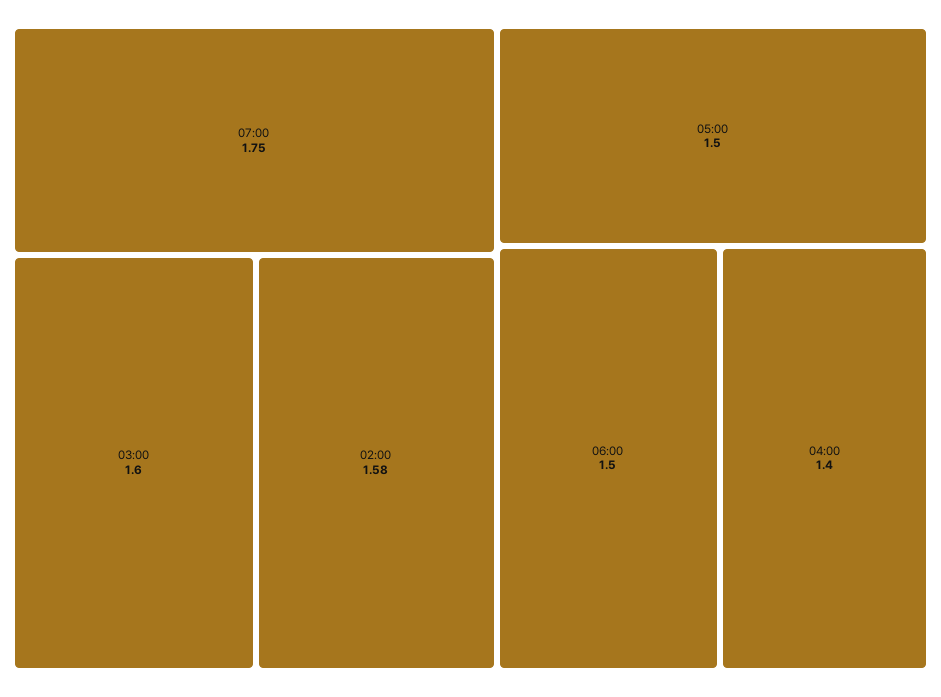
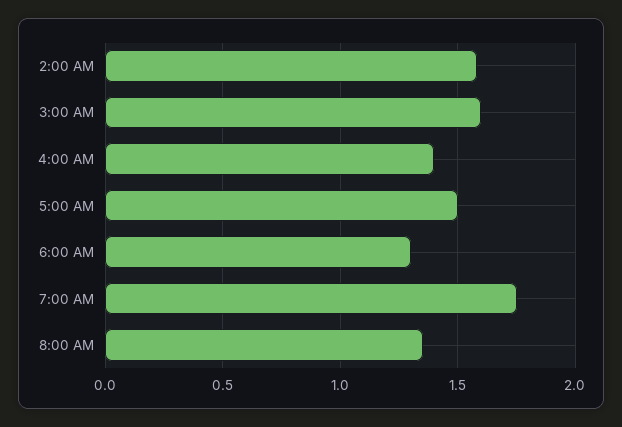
06:00: 1.5 -> 1.3
8:00 AM: none -> 1.35

